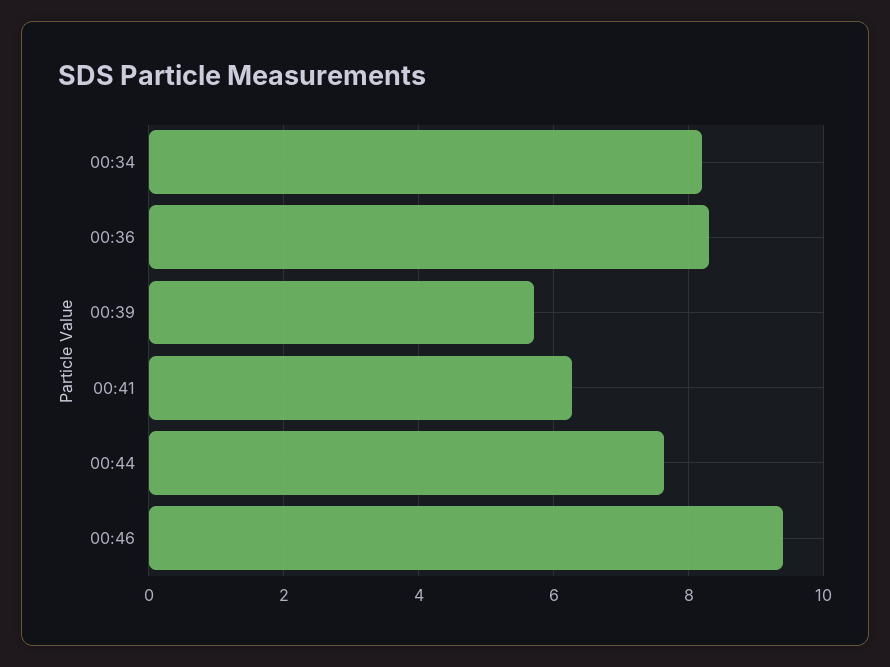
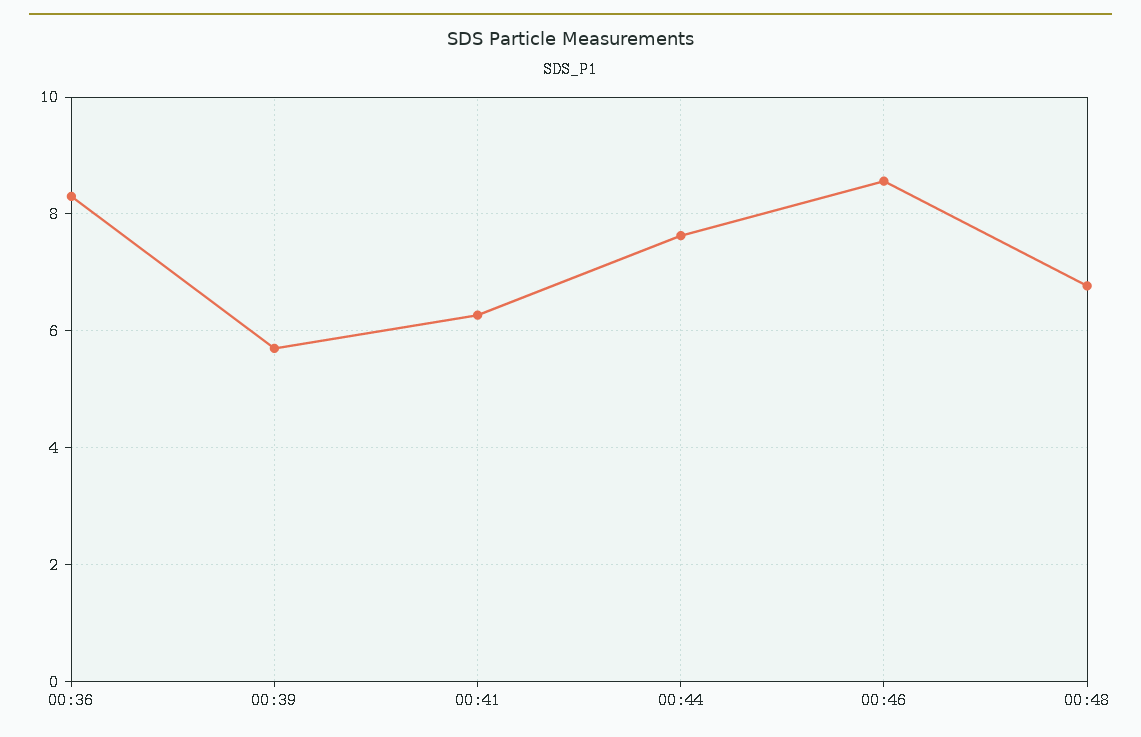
00:34: 8.2 -> none
00:46: 9.4 -> 8.6
00:48: none -> 6.8

